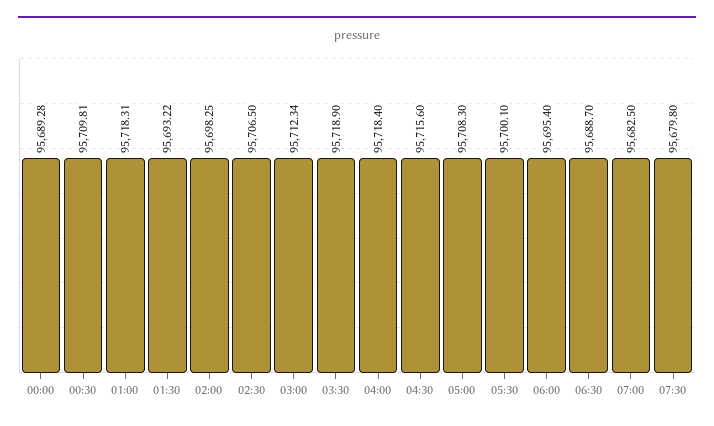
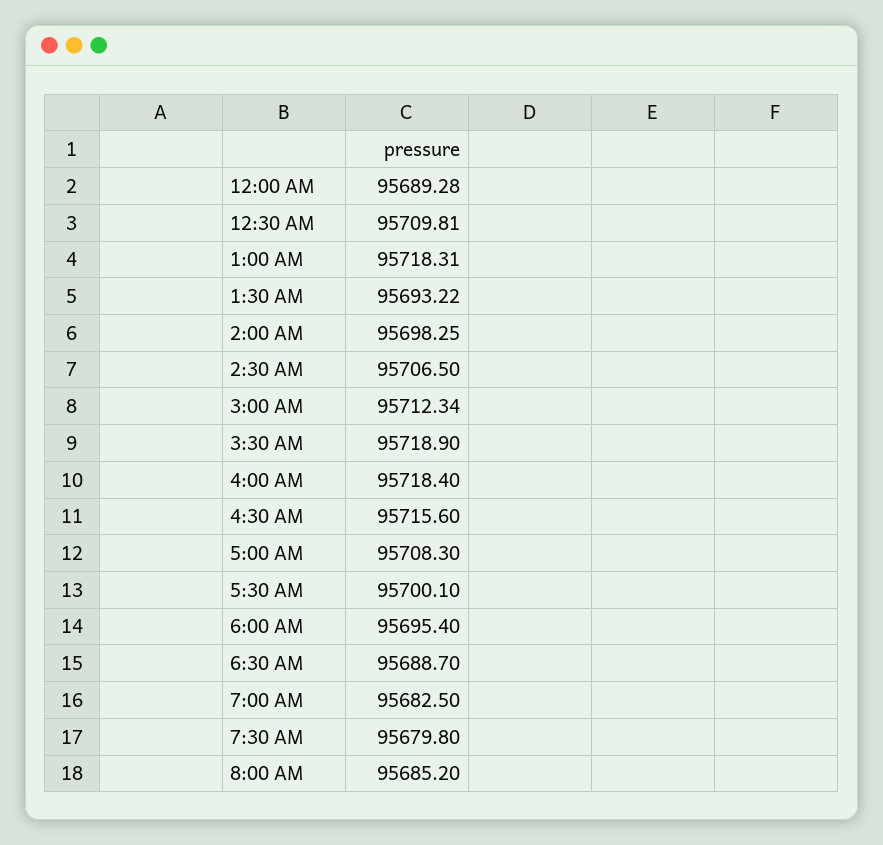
8:00 AM: none -> 95685.2

